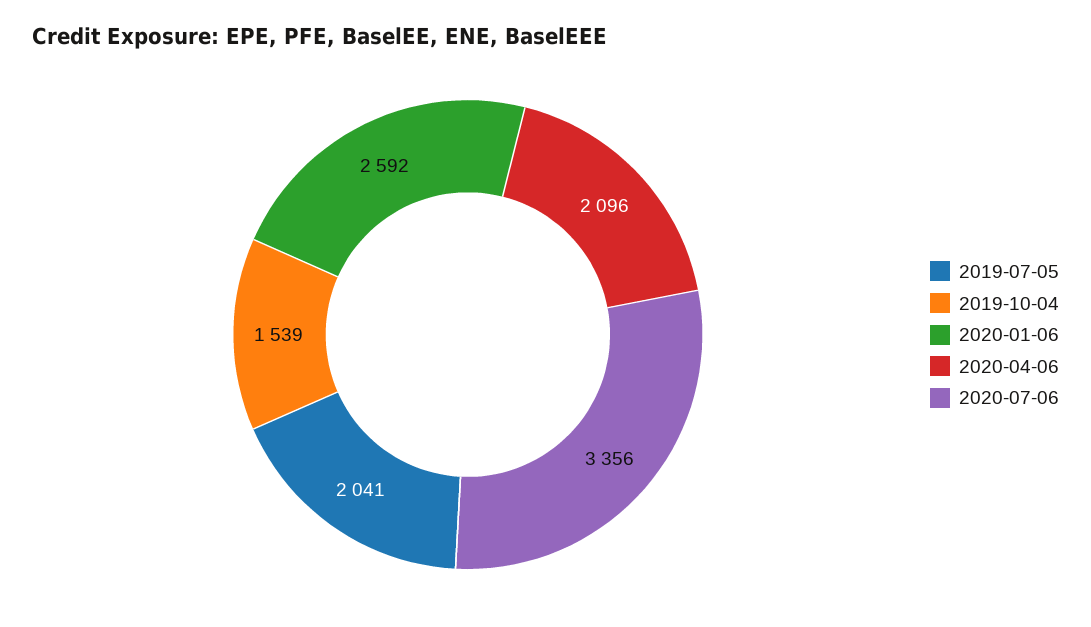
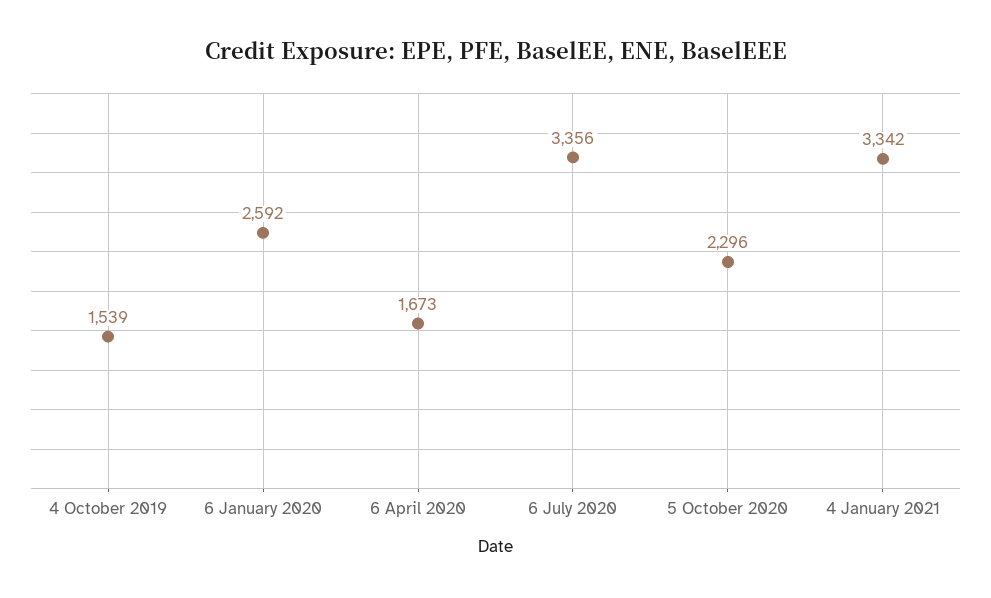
2019-07-05: 2041 -> none
2020-04-06: 2096 -> 1673
5 October 2020: none -> 2296
4 January 2021: none -> 3342

